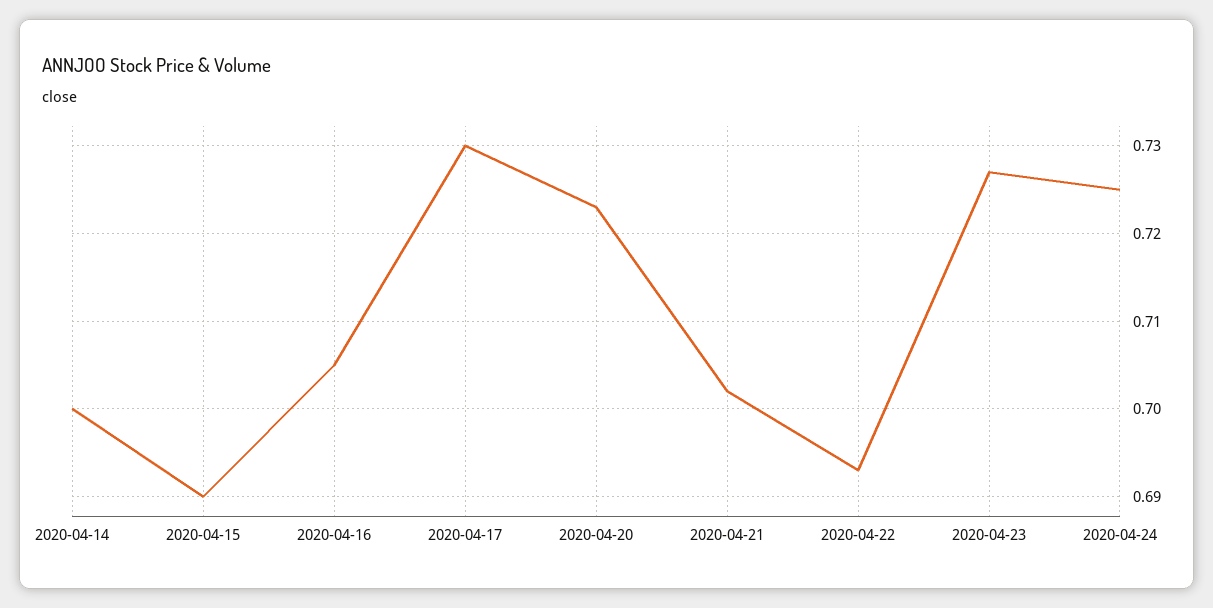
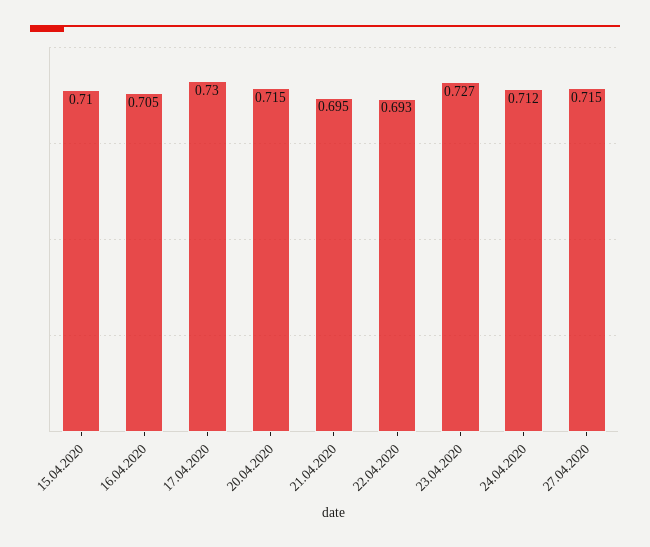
2020-04-14: 0.7 -> none
2020-04-15: 0.69 -> 0.71
2020-04-20: 0.723 -> 0.715
2020-04-21: 0.702 -> 0.695
2020-04-24: 0.725 -> 0.712
27.04.2020: none -> 0.715

